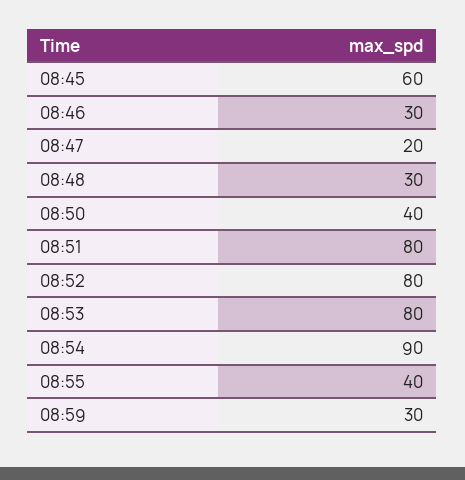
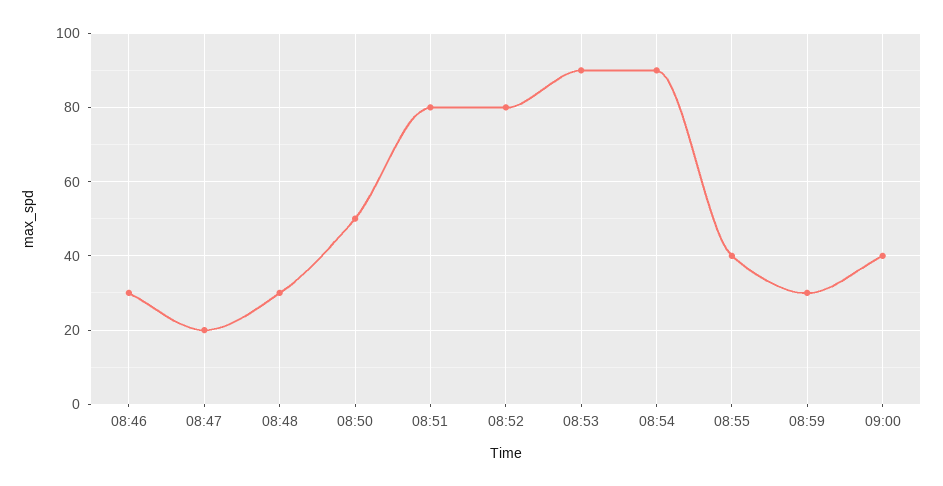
08:45: 60 -> none
08:50: 40 -> 50
08:53: 80 -> 90
09:00: none -> 40

